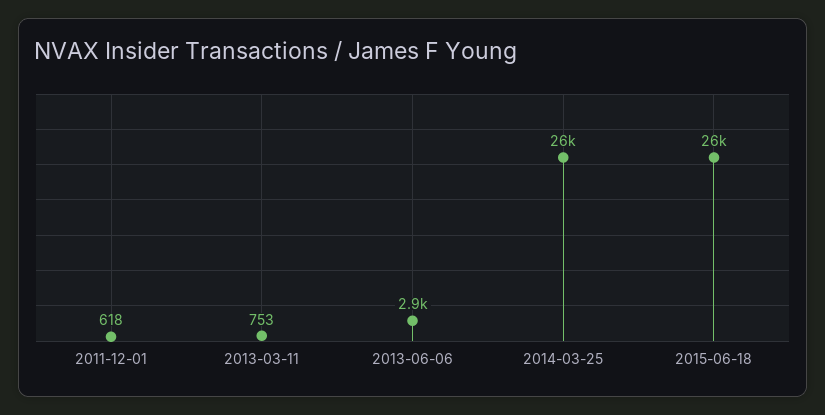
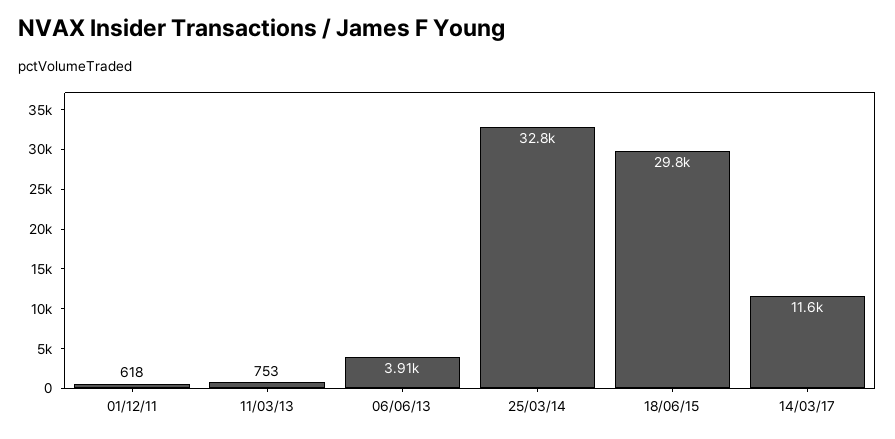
2013-06-06: 2900 -> 3910
2014-03-25: 26000 -> 32800
2015-06-18: 26000 -> 29800
14/03/17: none -> 11600

